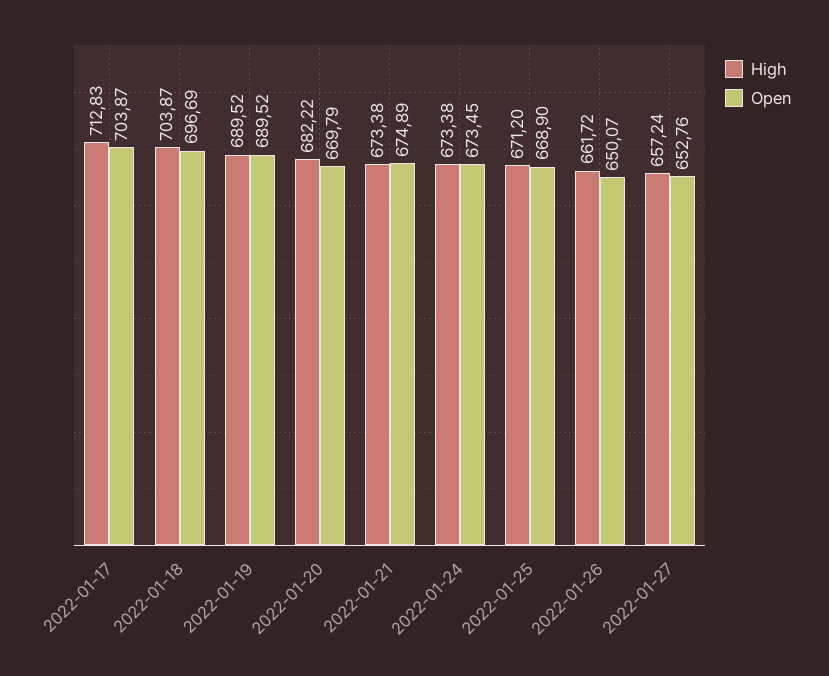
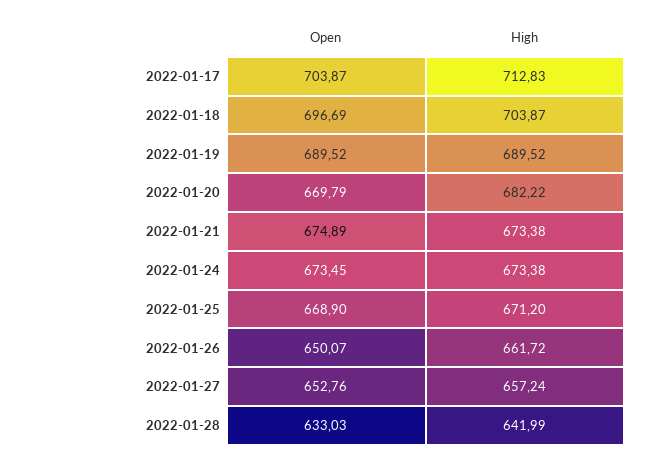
Open, 2022-01-28: none -> 633.03
High, 2022-01-28: none -> 641.99

